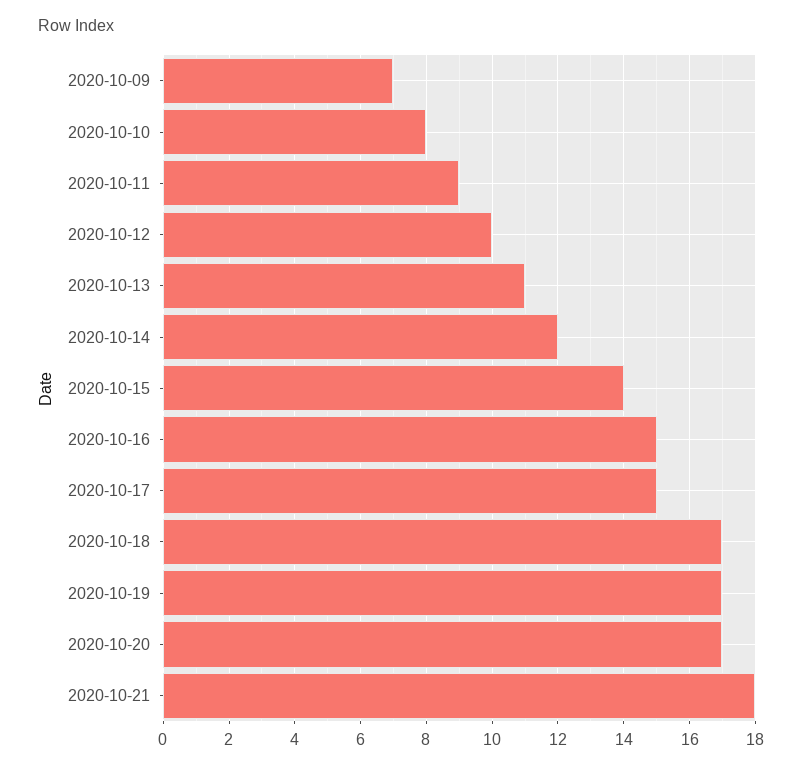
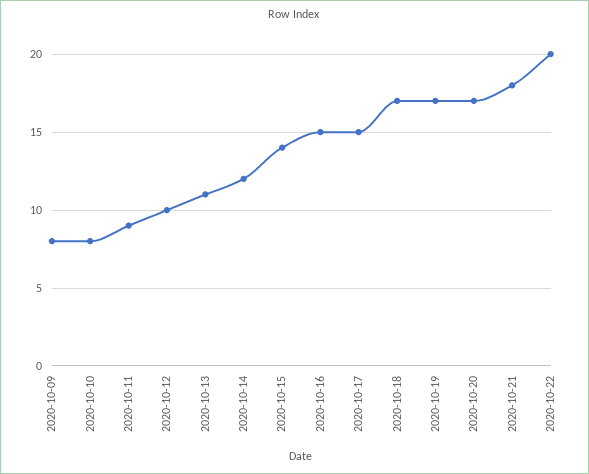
2020-10-09: 7 -> 8
2020-10-22: none -> 20

